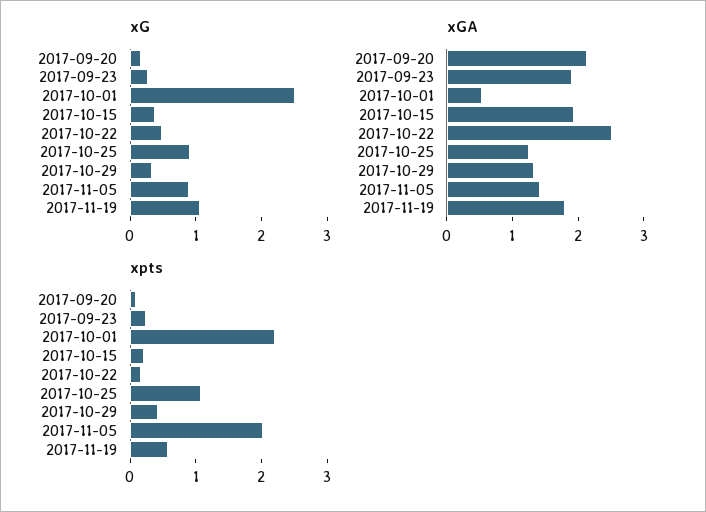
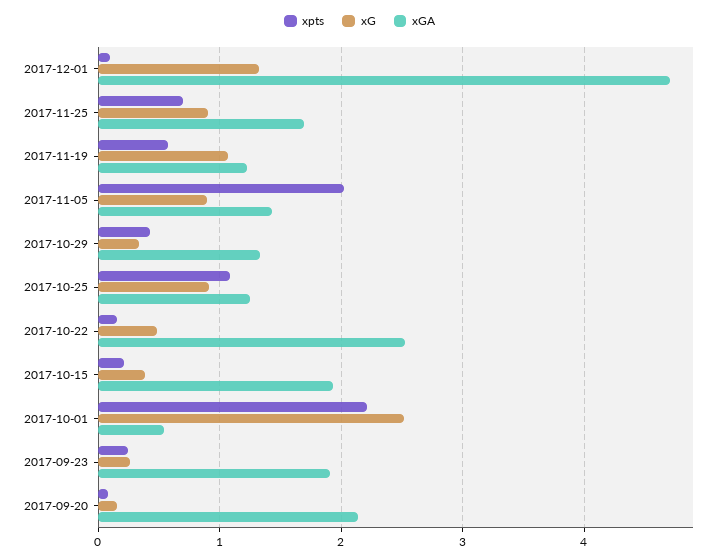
xGA, 2017-11-19: 1.8 -> 1.2
xpts, 2017-12-01: none -> 0.1
xG, 2017-12-01: none -> 1.3
xGA, 2017-12-01: none -> 4.7
xpts, 2017-11-25: none -> 0.7
xG, 2017-11-25: none -> 0.9
xGA, 2017-11-25: none -> 1.7

